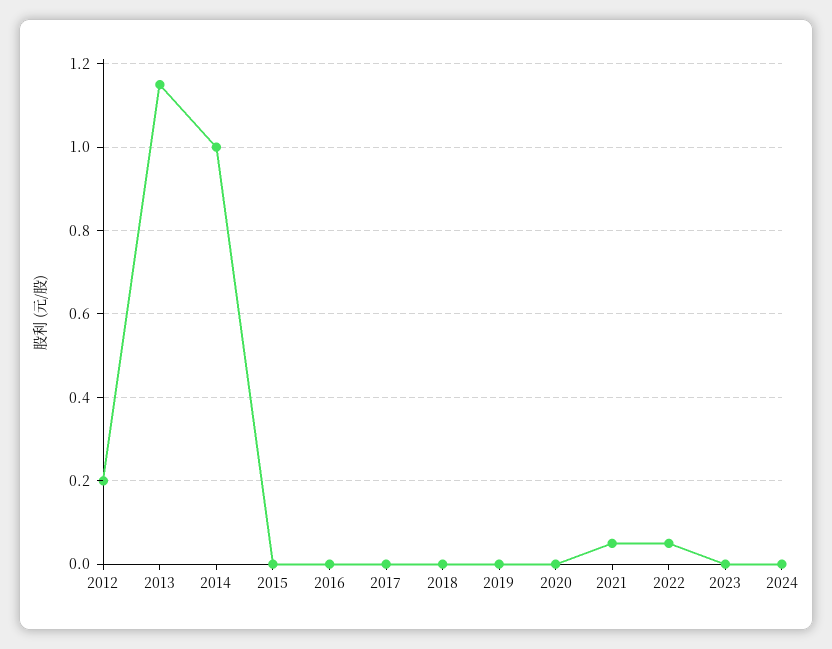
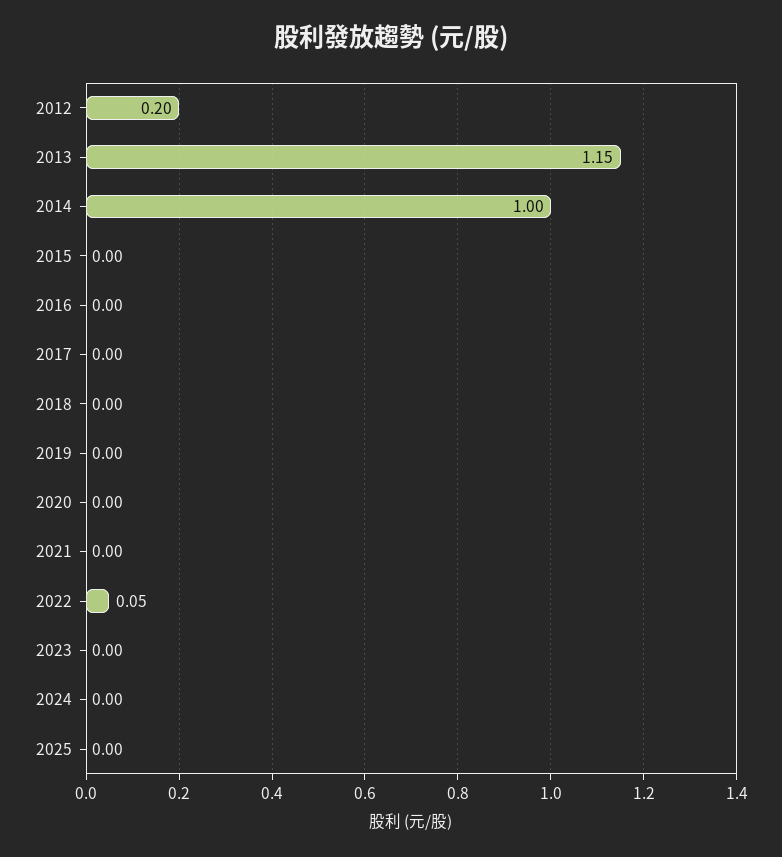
2021: 0.05 -> 0
2025: none -> 0

